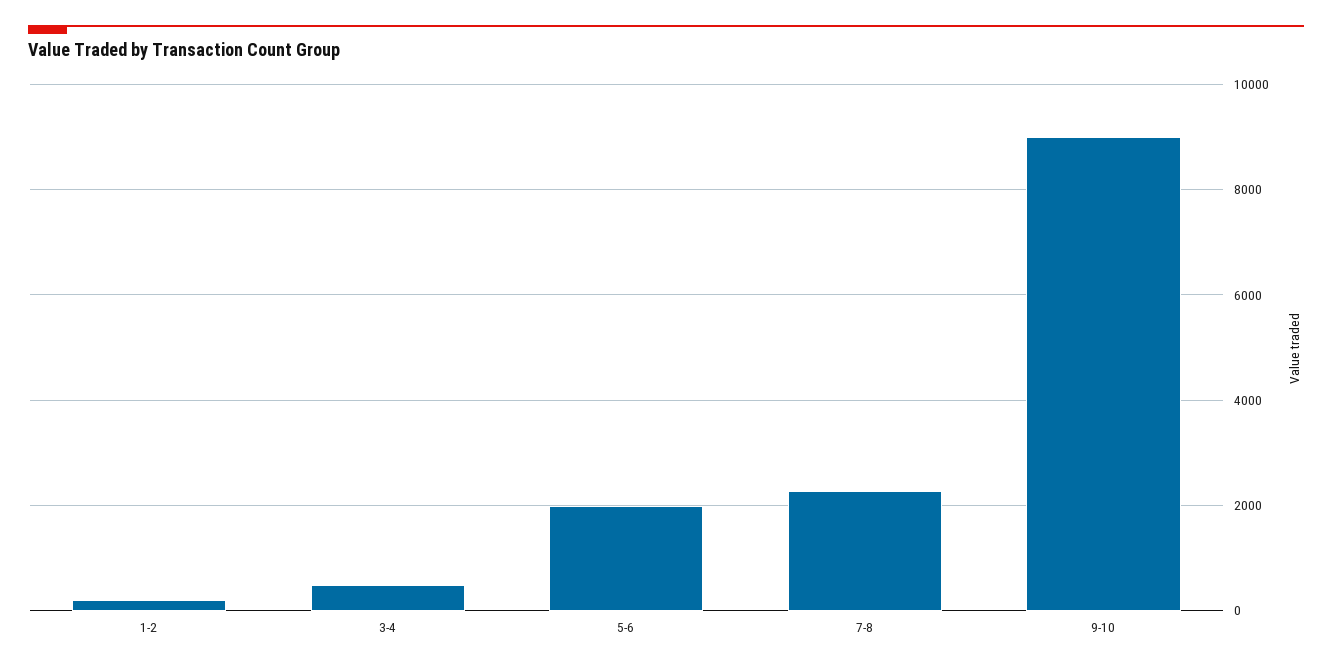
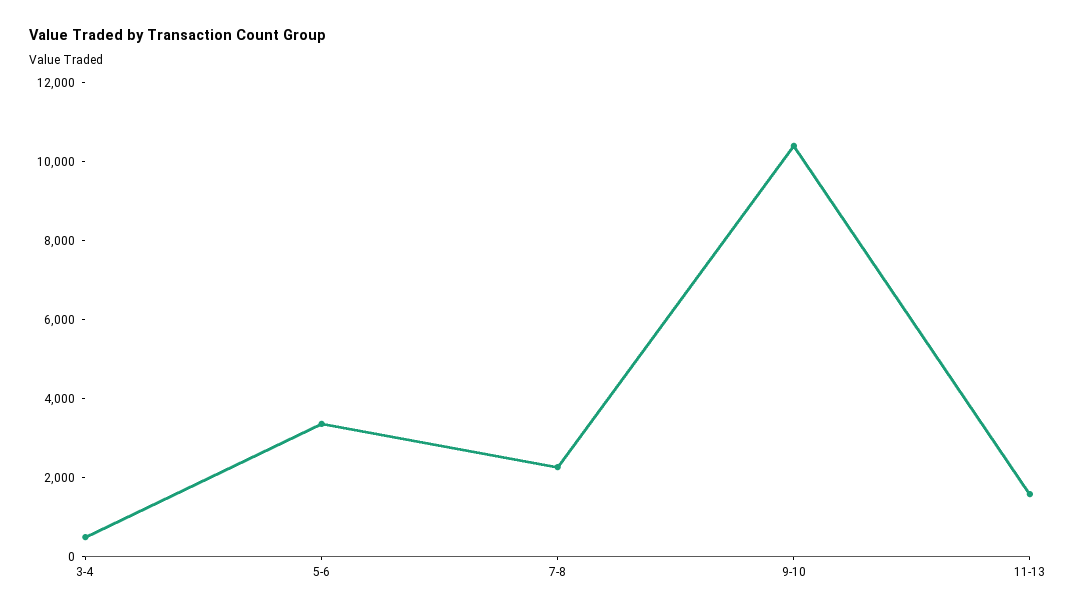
1-2: 200 -> none
5-6: 2000 -> 3500
9-10: 9000 -> 10500
11-13: none -> 1500

